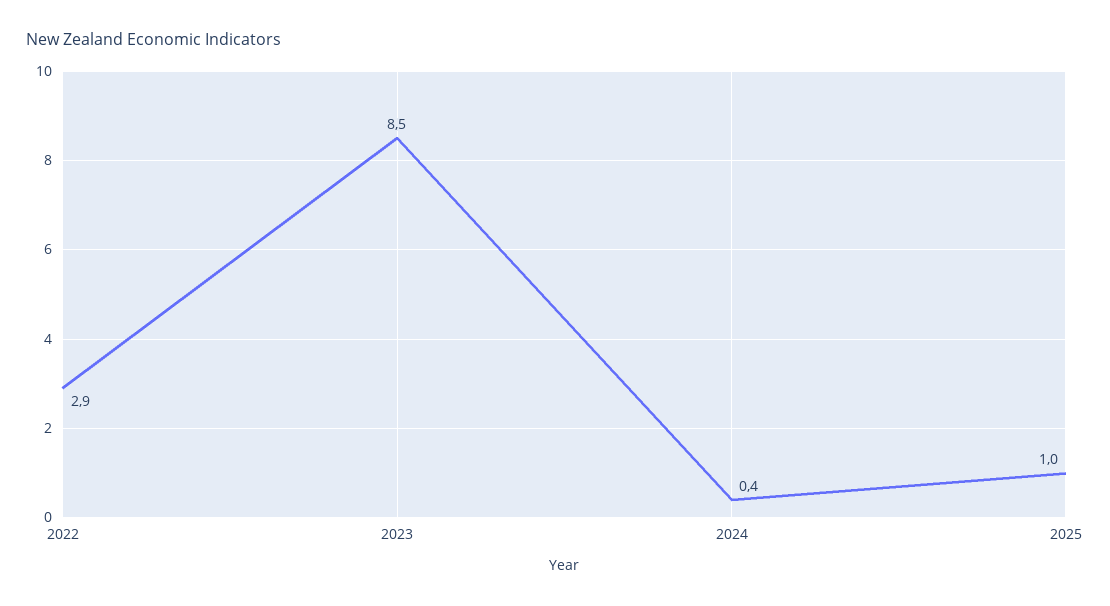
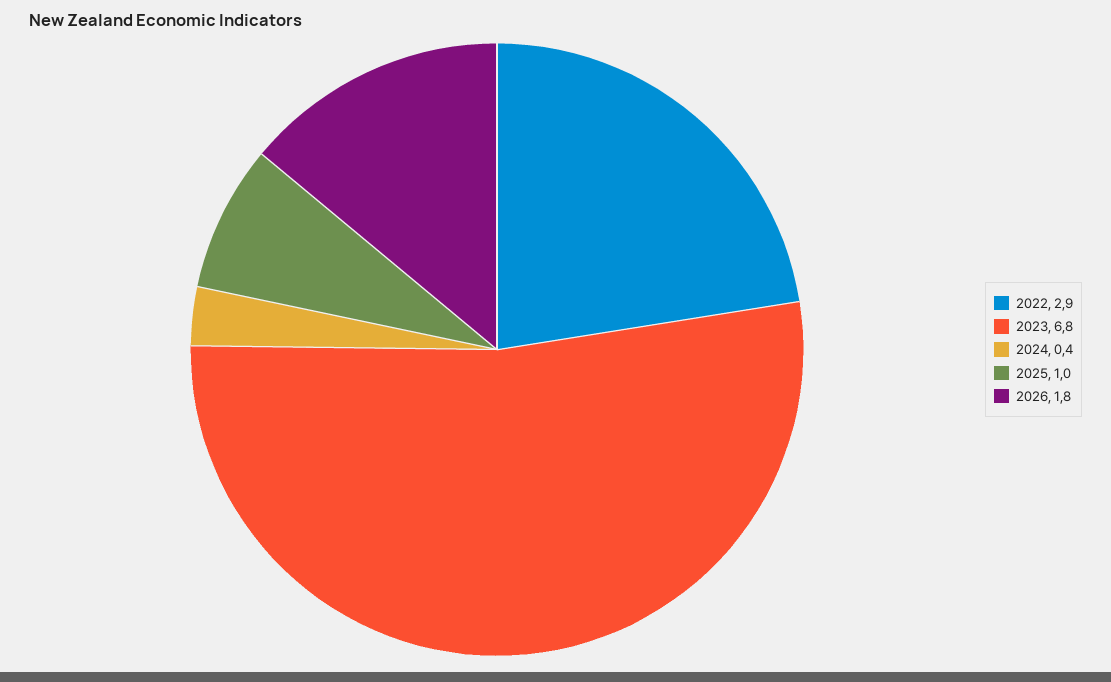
2023: 8.5 -> 6.8
2026: none -> 1.8

